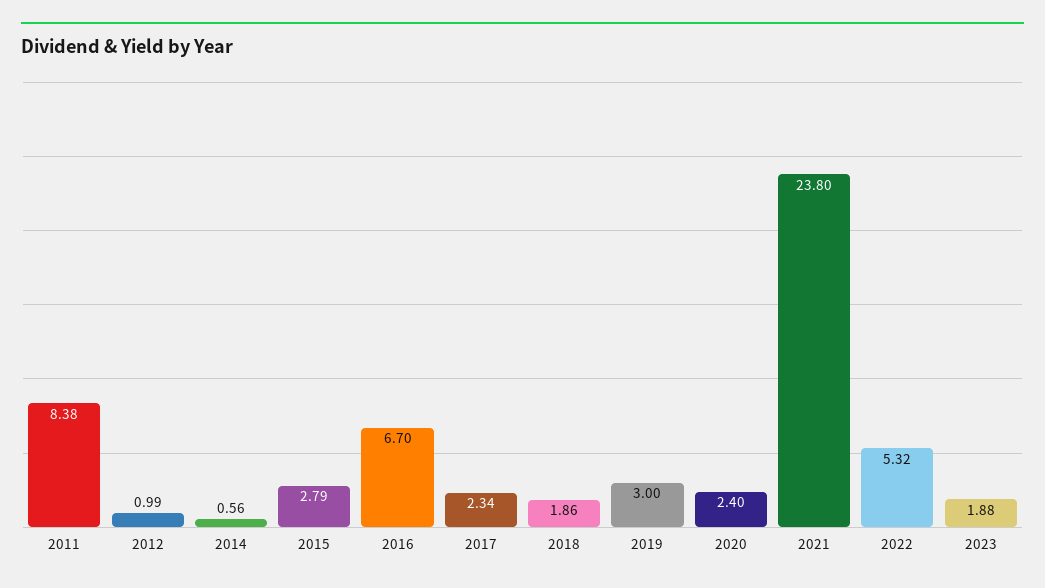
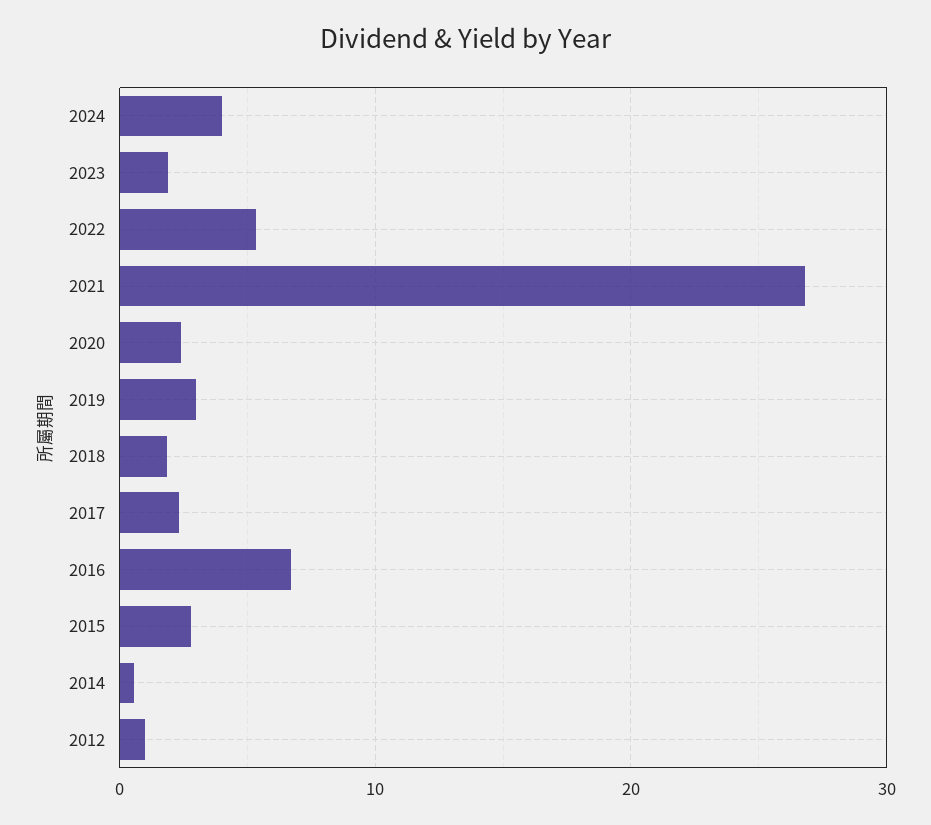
2011: 8.38 -> none
2021: 23.8 -> 27
2024: none -> 4

